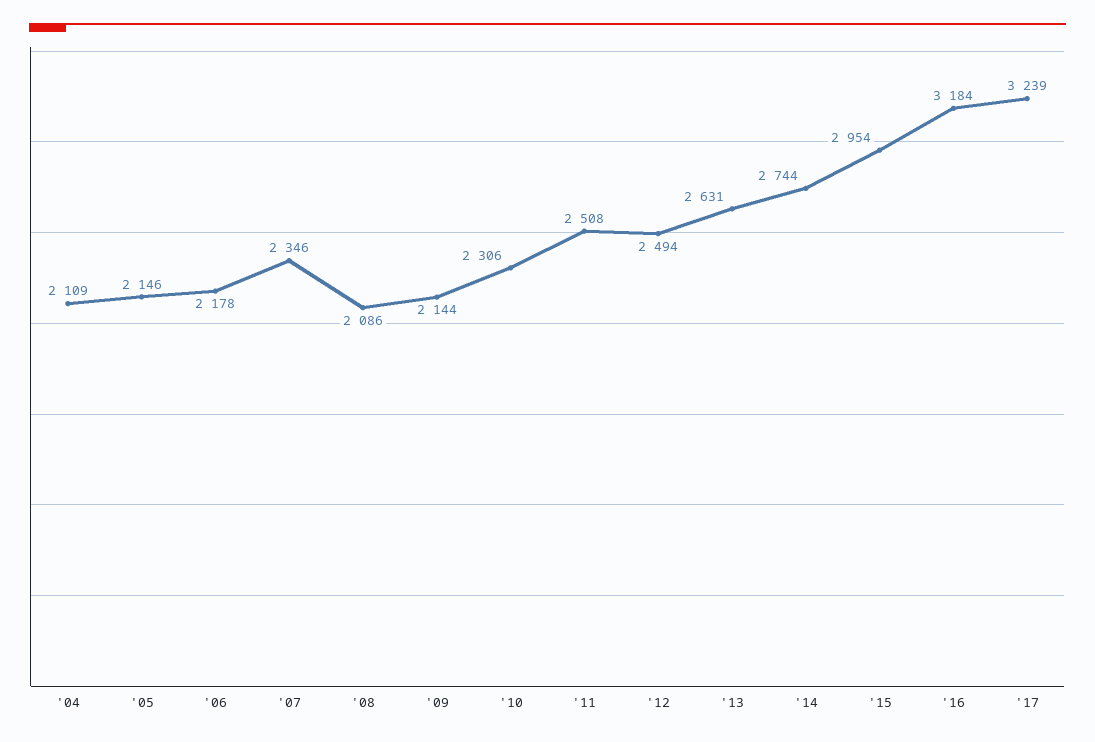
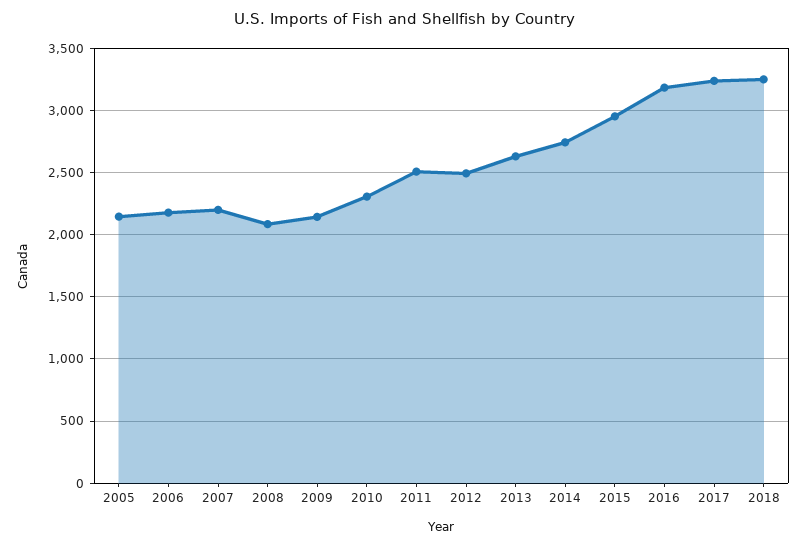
'04: 2109 -> none
'07: 2346 -> 2200
2018: none -> 3250

